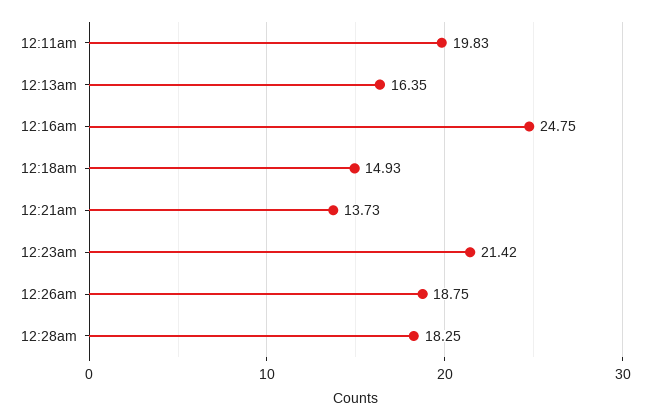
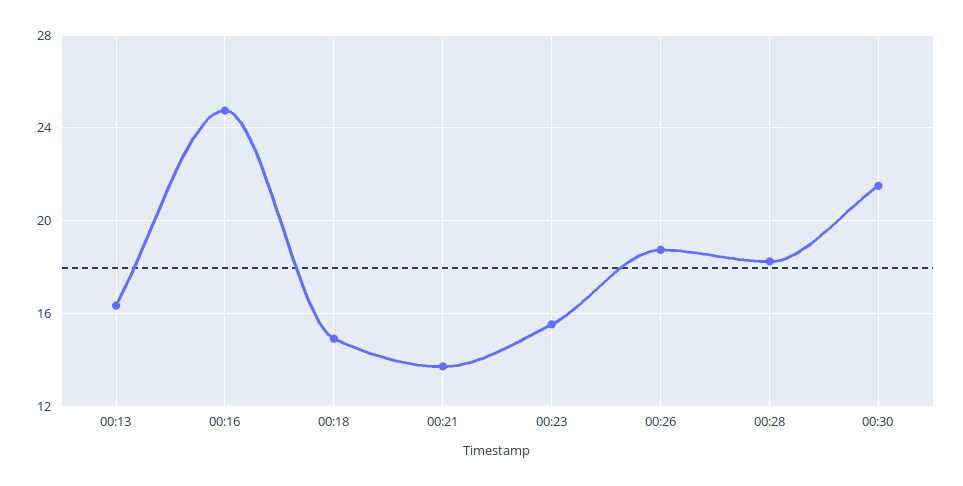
12:11am: 19.83 -> none
12:23am: 21.42 -> 15.5
00:30: none -> 21.5

